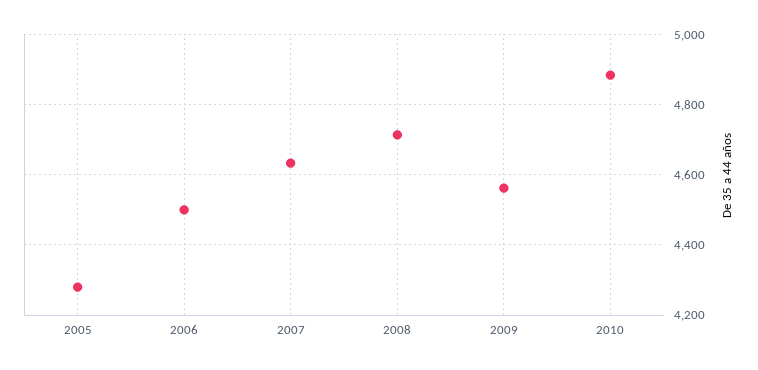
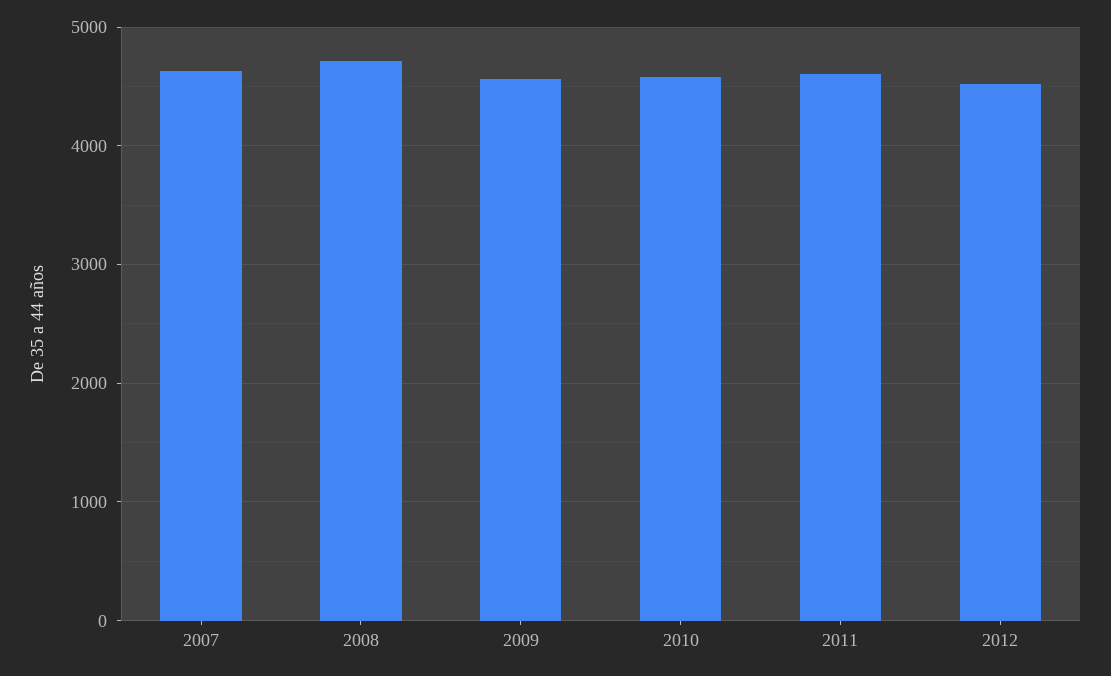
2005: 4280 -> none
2006: 4500 -> none
2010: 4880 -> 4600
2011: none -> 4600
2012: none -> 4500

